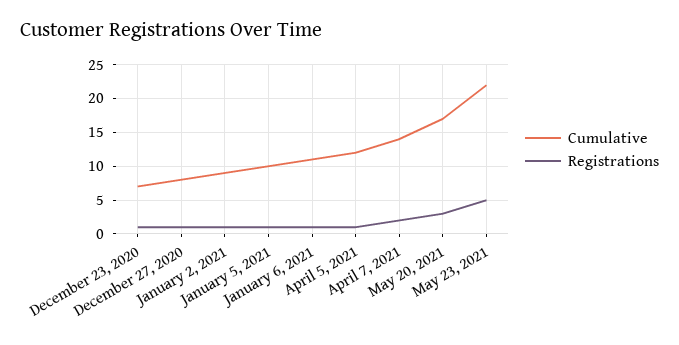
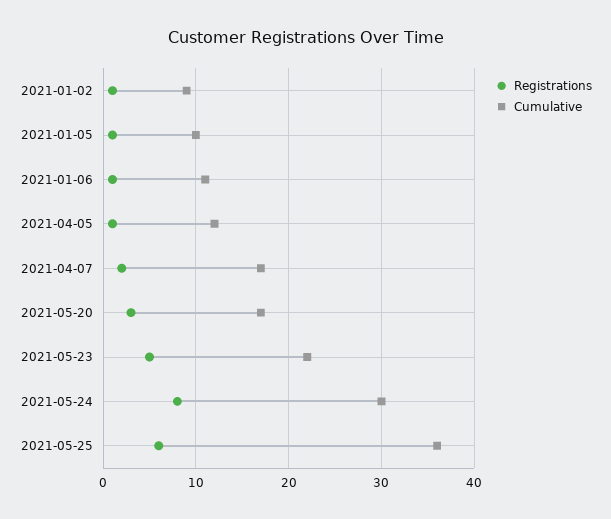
Cumulative, December 23, 2020: 7 -> none
Registrations, December 23, 2020: 1 -> none
Cumulative, December 27, 2020: 8 -> none
Registrations, December 27, 2020: 1 -> none
Cumulative, April 7, 2021: 14 -> 17
Registrations, 2021-05-24: none -> 8
Cumulative, 2021-05-24: none -> 30
Registrations, 2021-05-25: none -> 6
Cumulative, 2021-05-25: none -> 36

